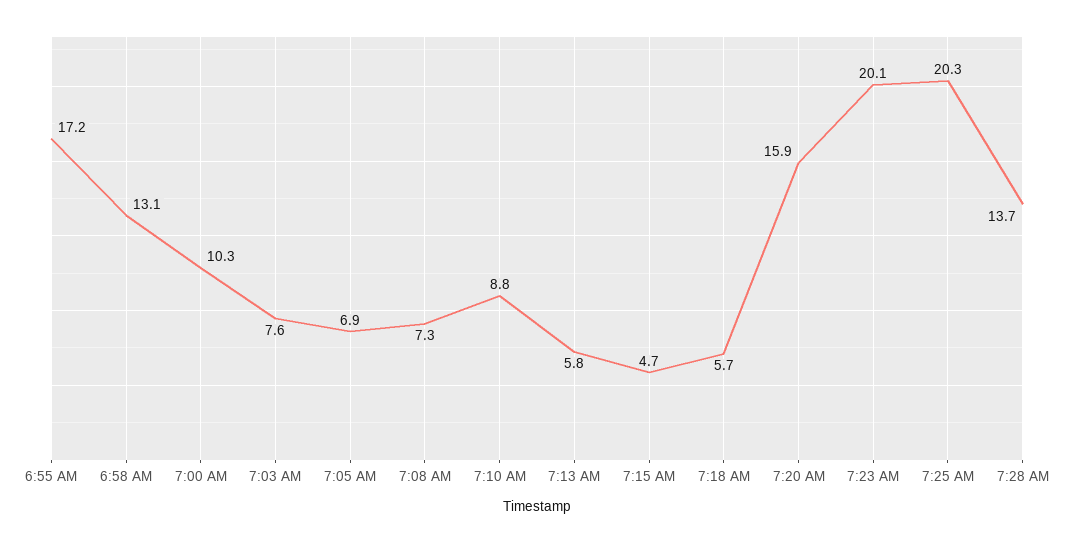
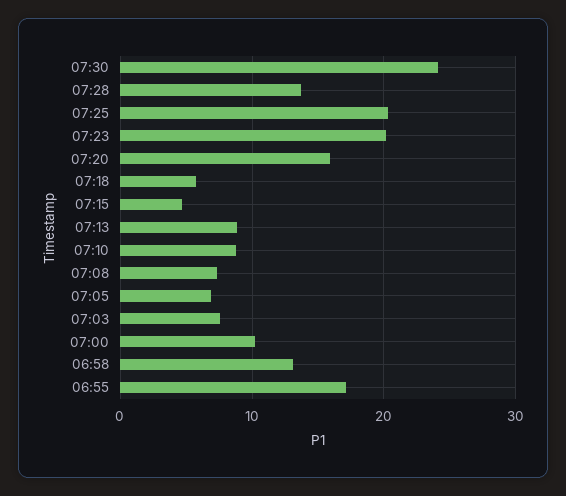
7:13 AM: 5.8 -> 9
07:30: none -> 24

